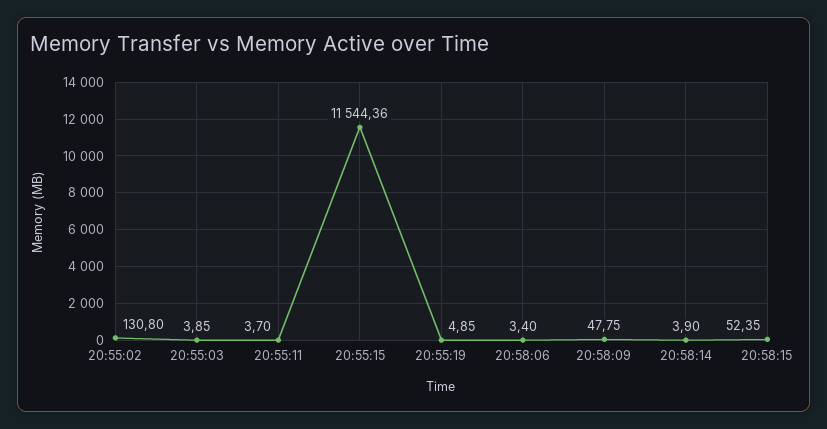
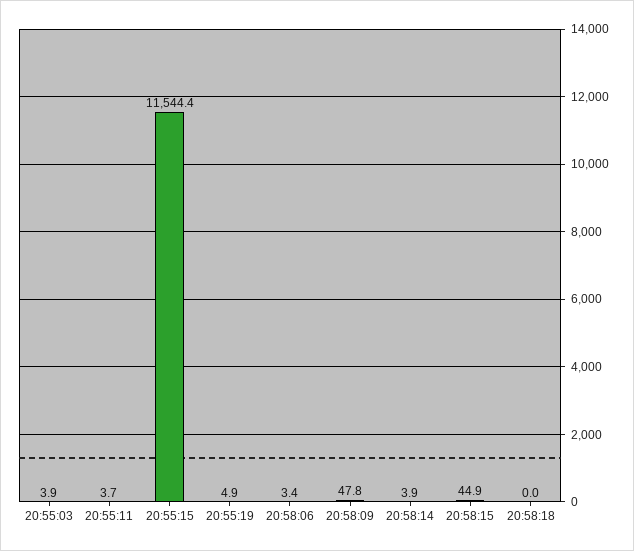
20:55:02: 130.8 -> none
20:58:15: 52.35 -> 44.9
20:58:18: none -> 0

